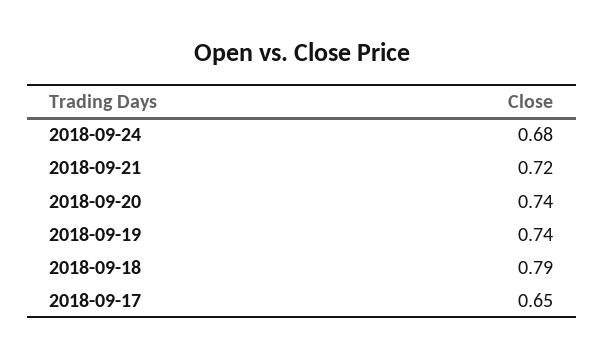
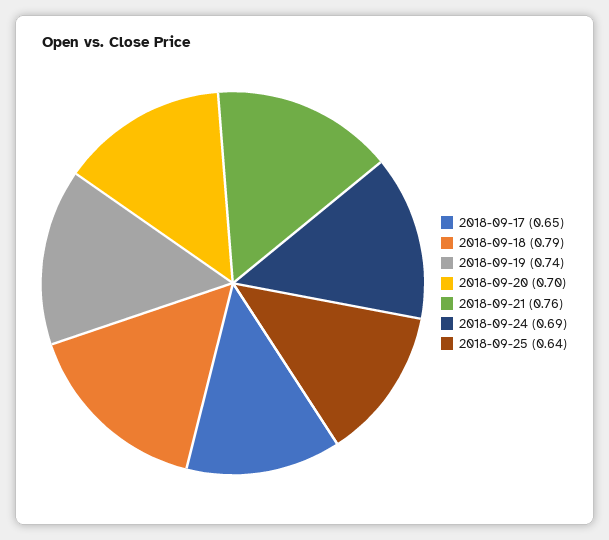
2018-09-24: 0.68 -> 0.69
2018-09-21: 0.72 -> 0.76
2018-09-20: 0.74 -> 0.7
2018-09-25: none -> 0.64

